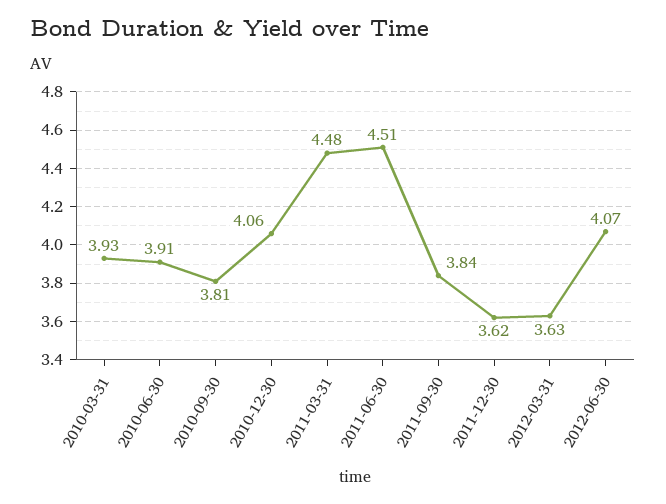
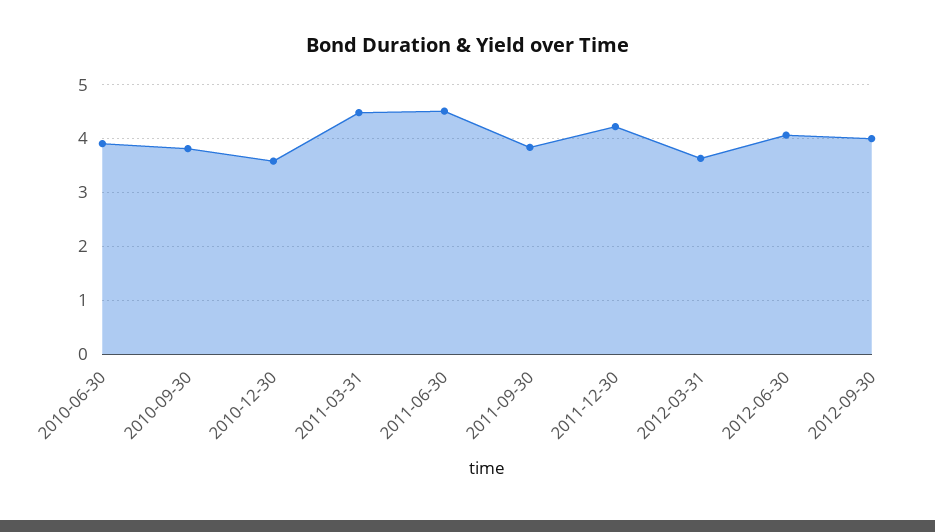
2010-03-31: 3.93 -> none
2010-12-30: 4.06 -> 3.6
2011-12-30: 3.62 -> 4.2
2012-09-30: none -> 4

